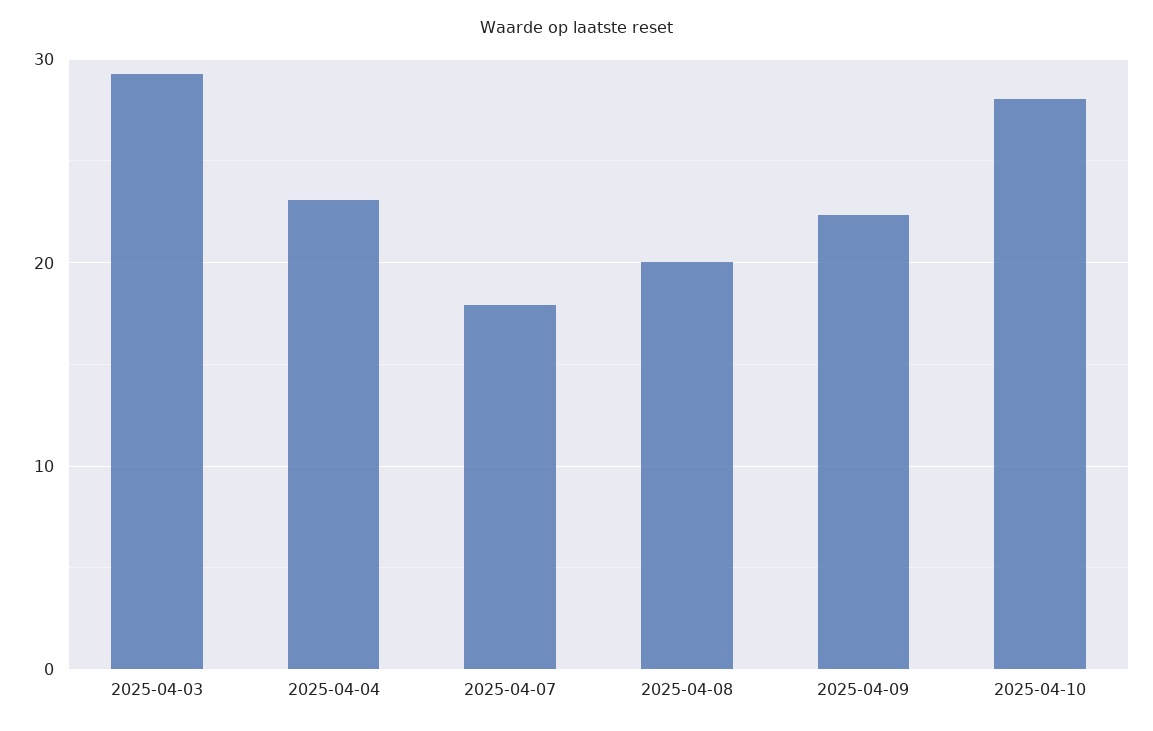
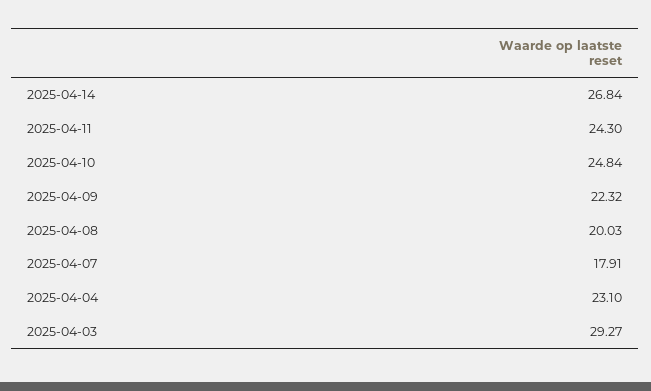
2025-04-10: 28 -> 24.84
2025-04-14: none -> 26.84
2025-04-11: none -> 24.3

